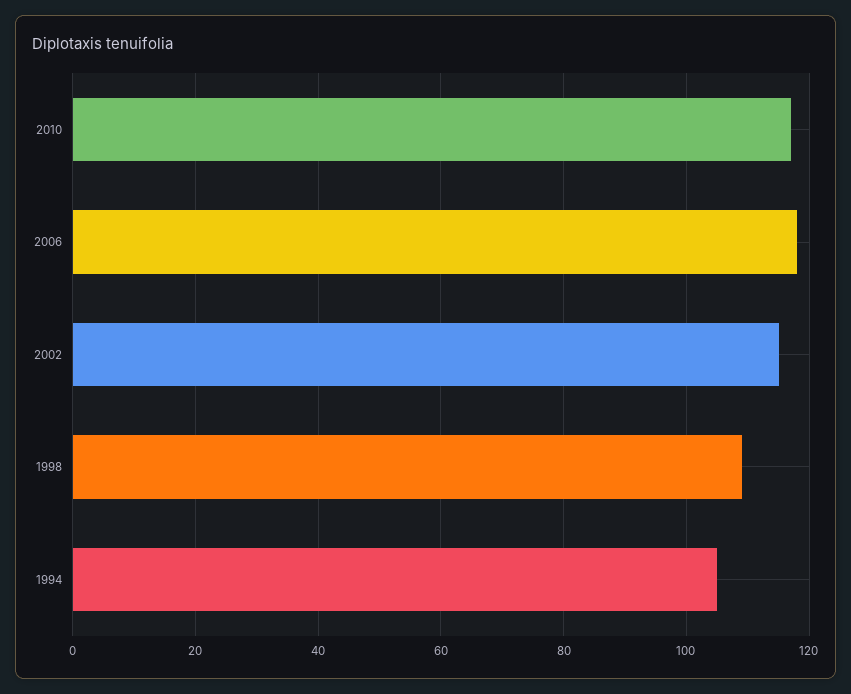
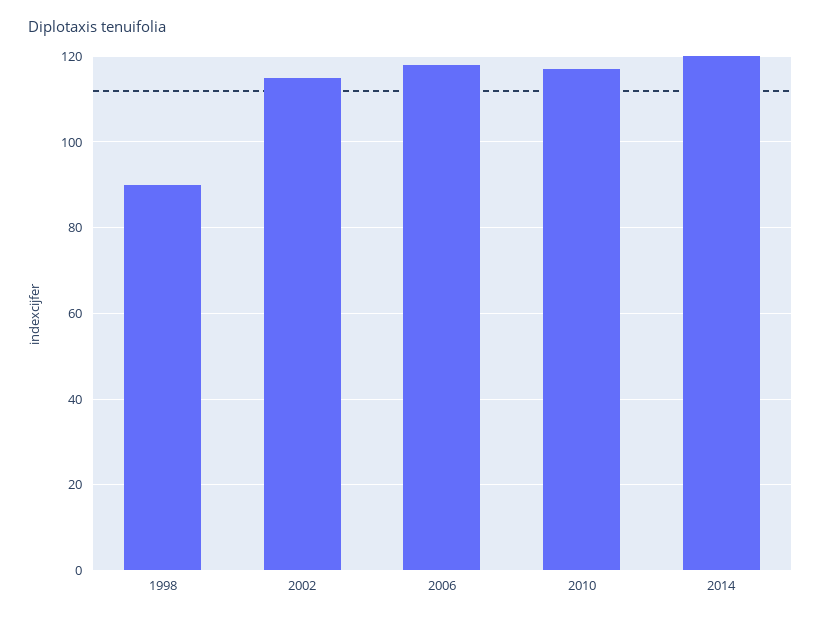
1998: 110 -> 90
1994: 105 -> none
2014: none -> 120

